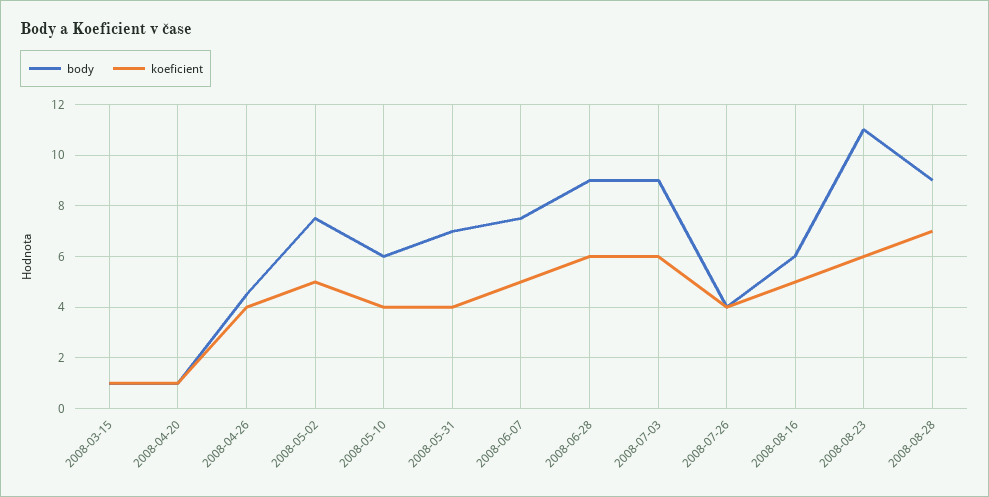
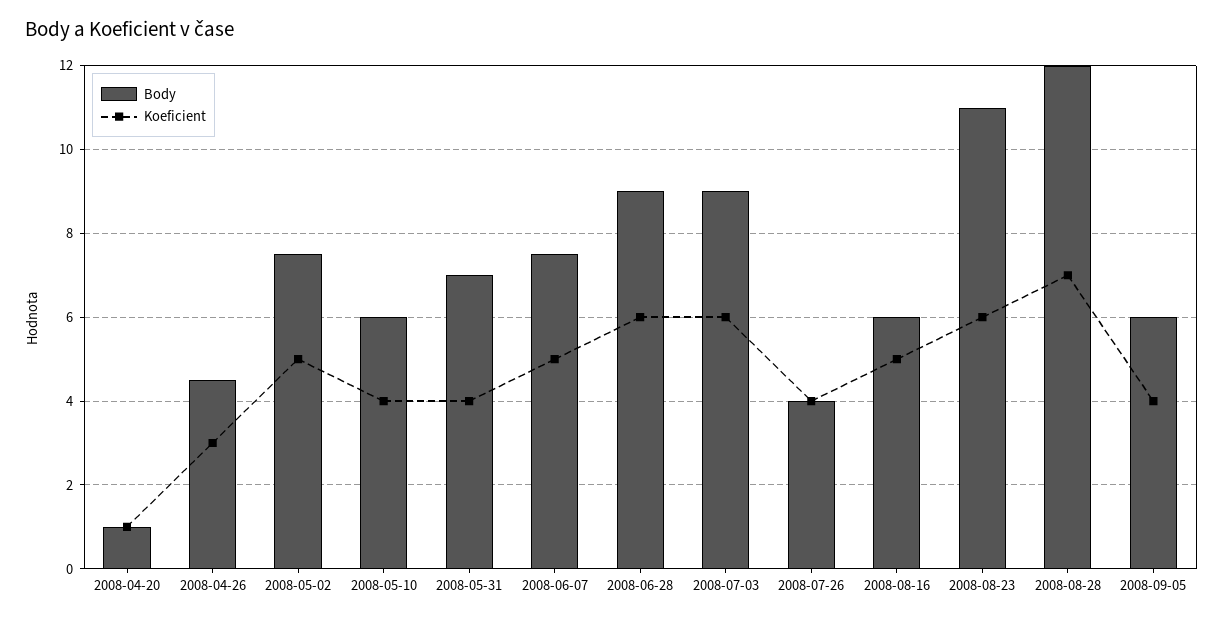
body, 2008-03-15: 1 -> none
koeficient, 2008-03-15: 1 -> none
koeficient, 2008-04-26: 4 -> 3
body, 2008-08-28: 9 -> 12
body, 2008-09-05: none -> 6
koeficient, 2008-09-05: none -> 4

